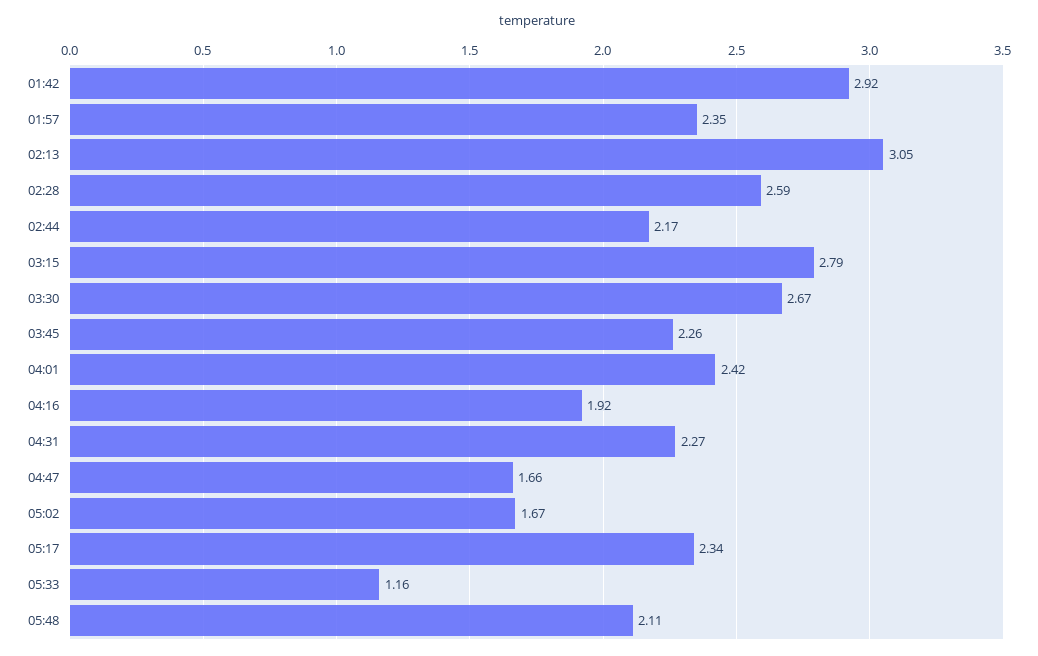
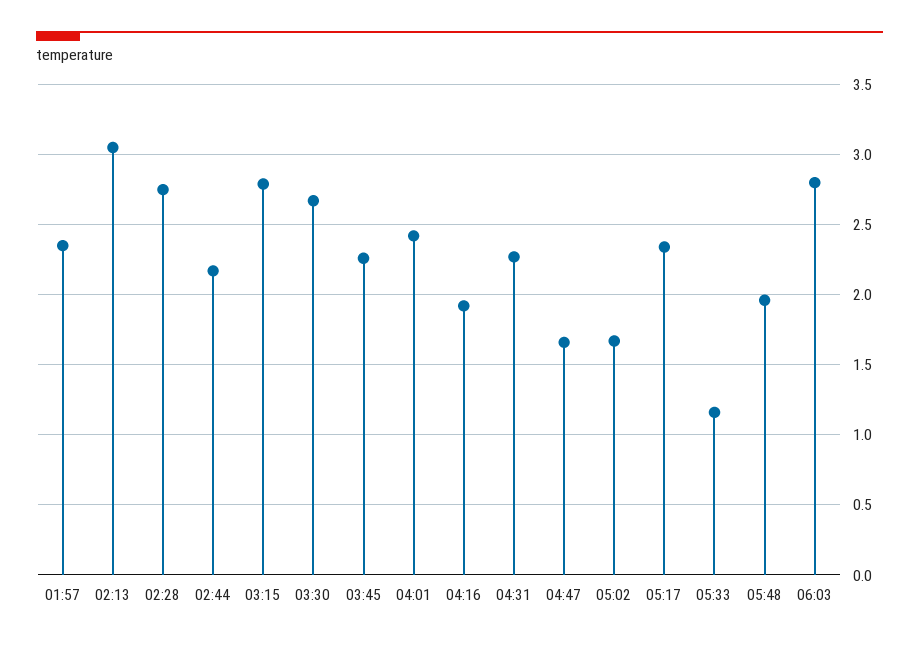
01:42: 2.92 -> none
02:28: 2.59 -> 2.75
05:48: 2.11 -> 1.95
06:03: none -> 2.8

